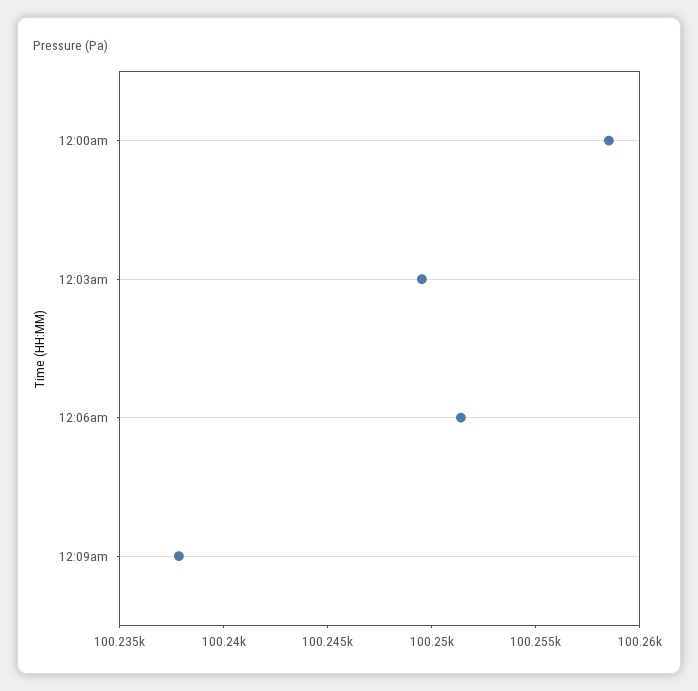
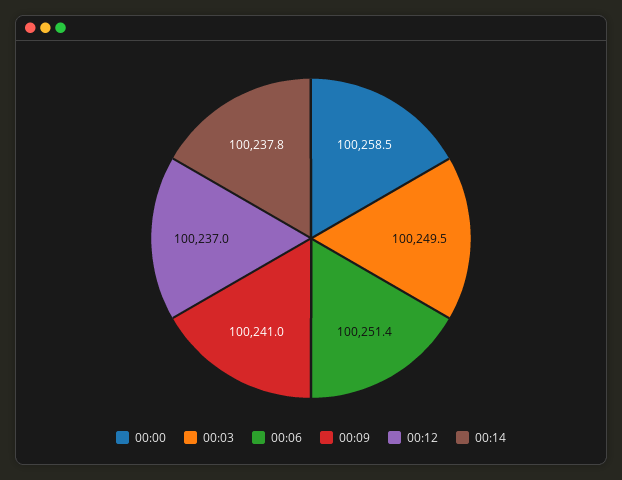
12:09am: 100238 -> 100241
00:12: none -> 100237
00:14: none -> 100237.8

